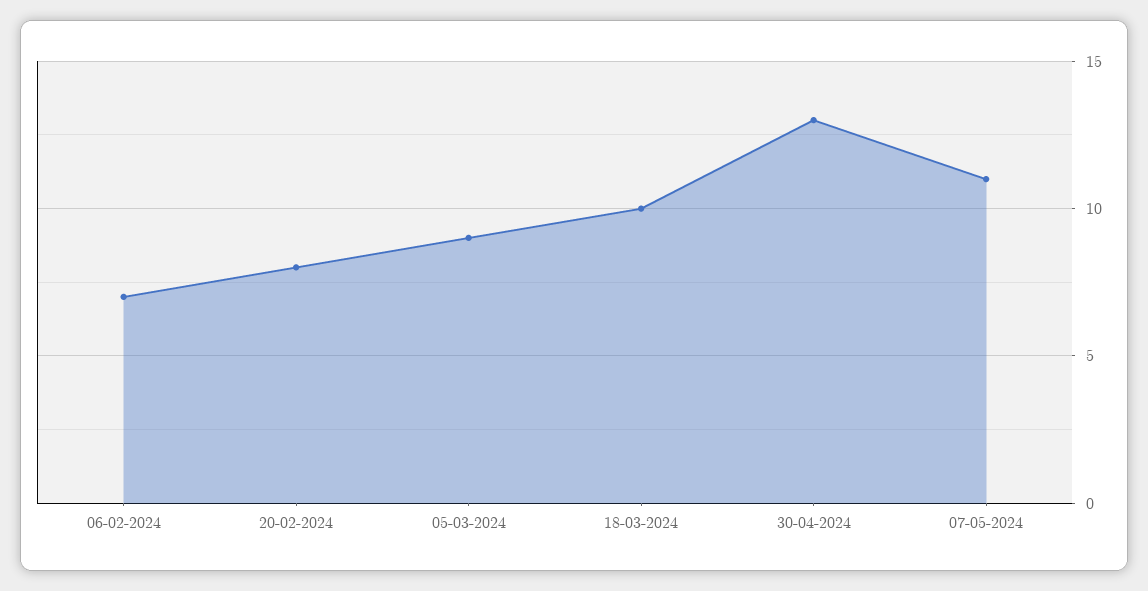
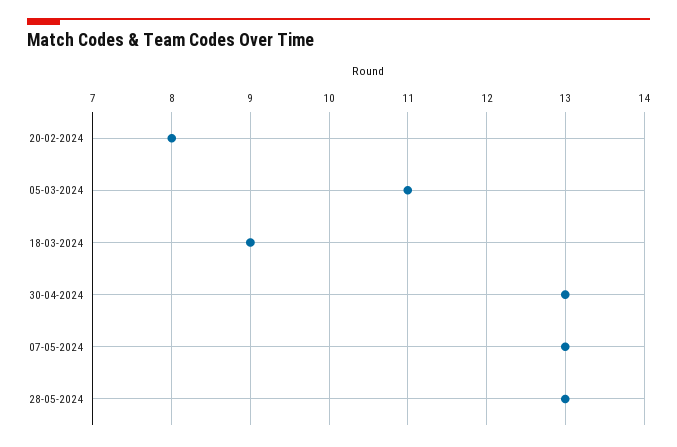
06-02-2024: 7 -> none
05-03-2024: 9 -> 11
18-03-2024: 10 -> 9
07-05-2024: 11 -> 13
28-05-2024: none -> 13

